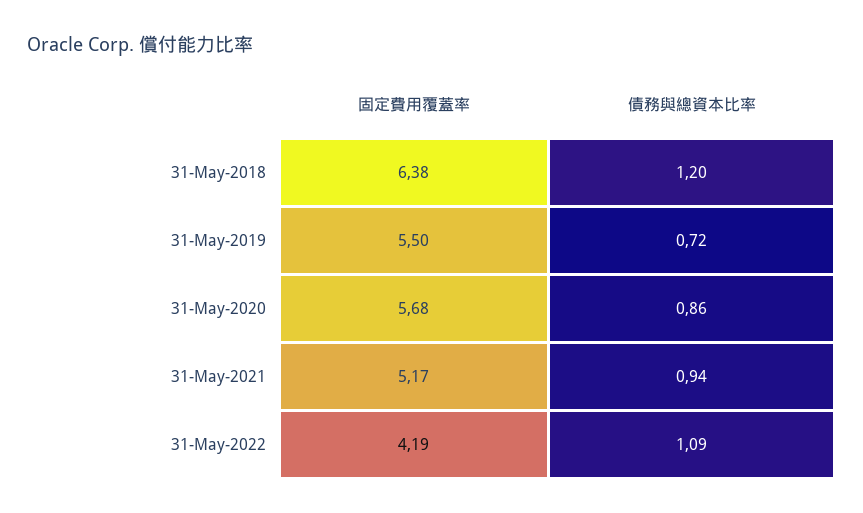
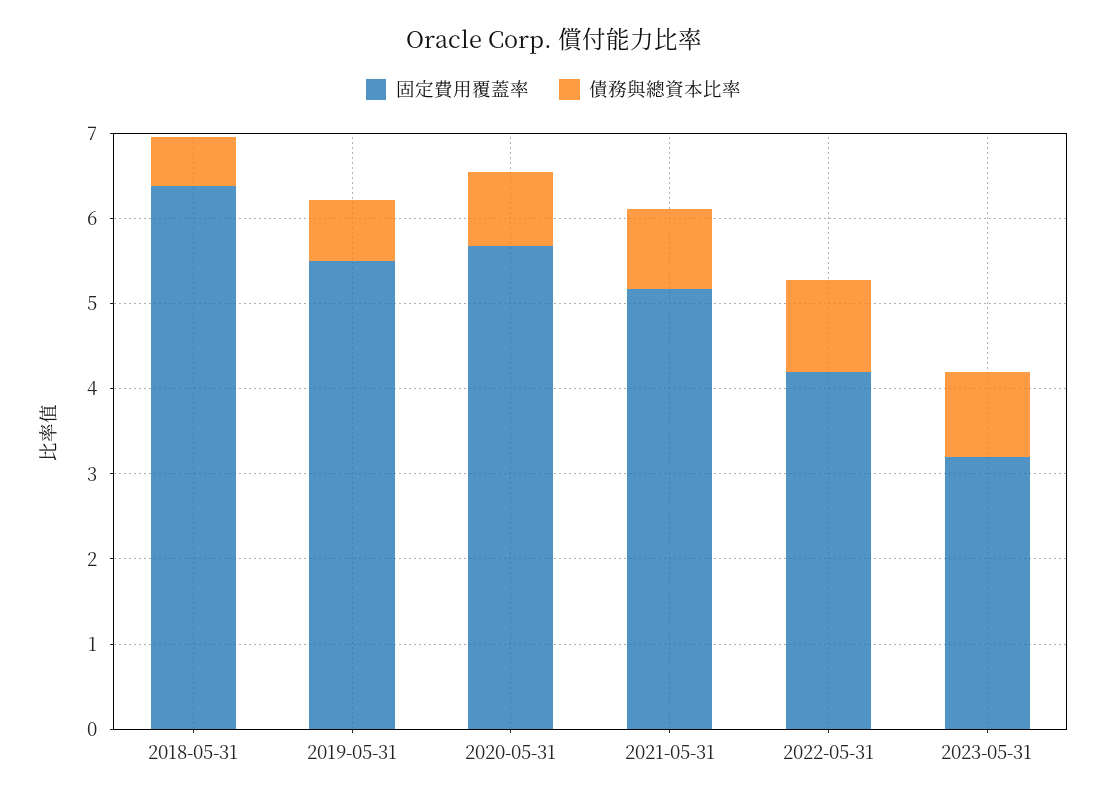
債務與總資本比率, 31-May-2018: 1.2 -> 0.6
固定費用覆蓋率, 2023-05-31: none -> 3.2
債務與總資本比率, 2023-05-31: none -> 1

